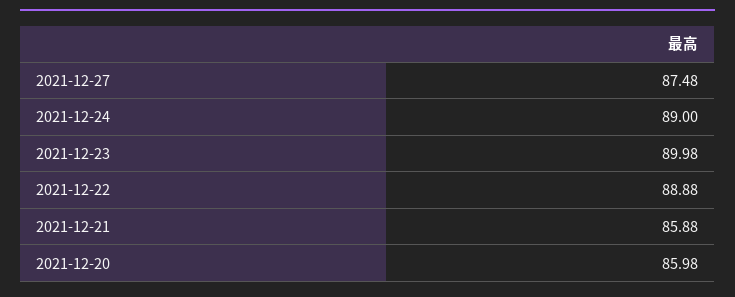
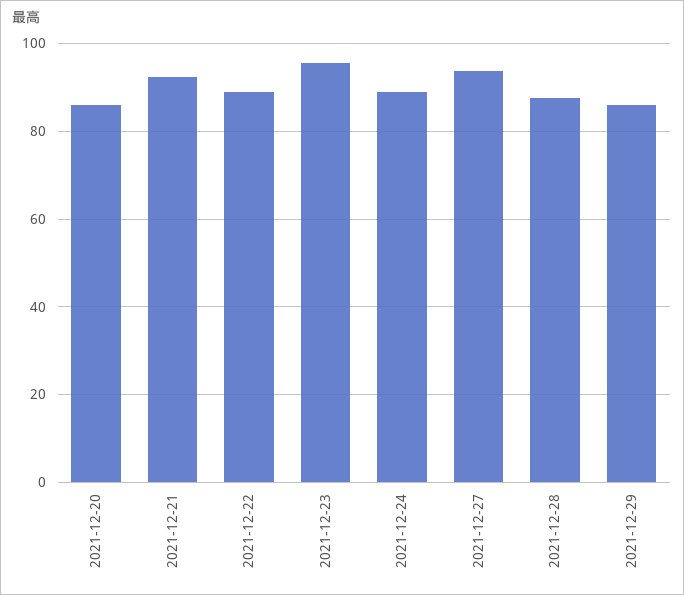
2021-12-27: 87.48 -> 94
2021-12-23: 89.98 -> 96
2021-12-21: 85.88 -> 92
2021-12-28: none -> 88
2021-12-29: none -> 86

